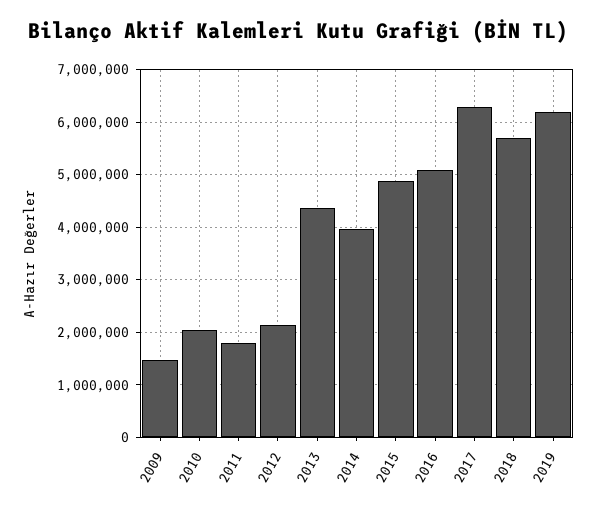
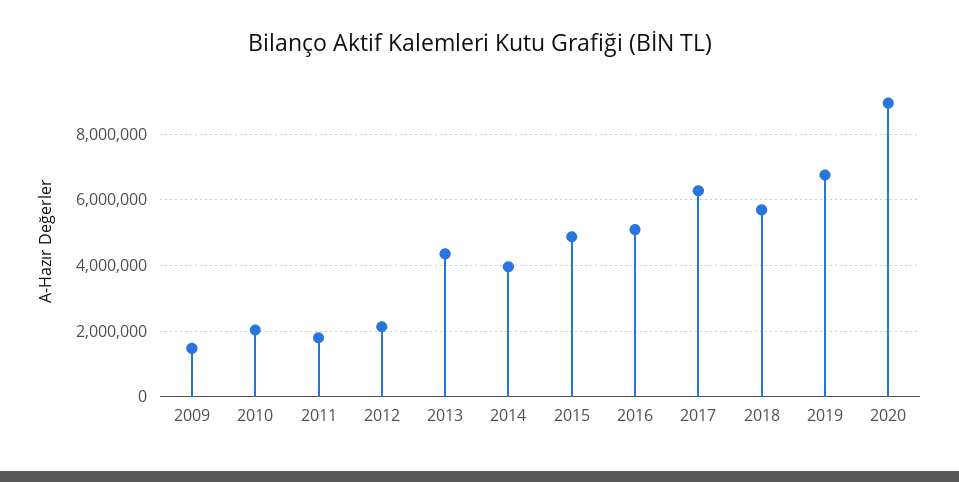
2019: 6200000 -> 6800000
2020: none -> 9000000

